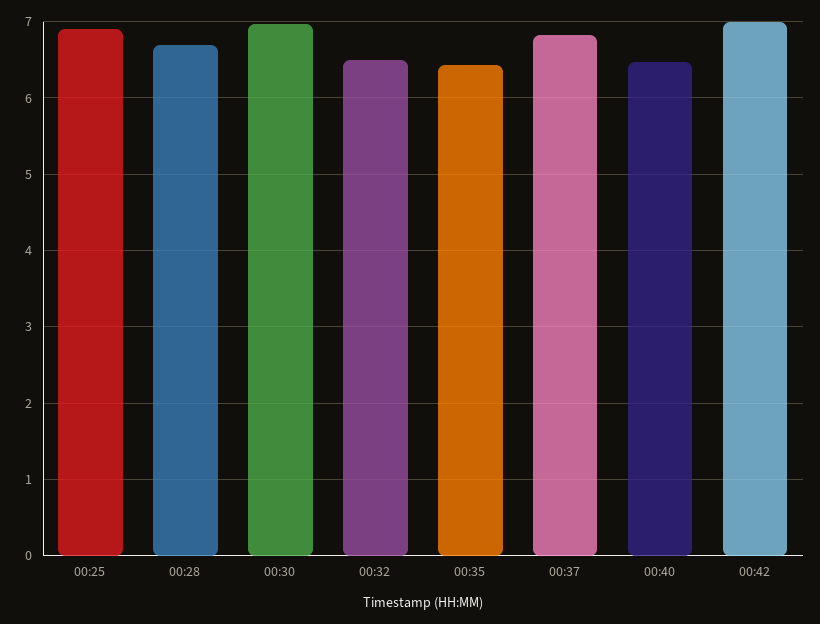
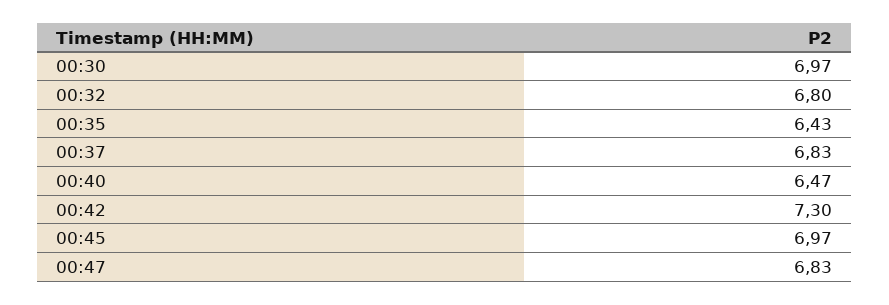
00:25: 6.9 -> none
00:28: 6.7 -> none
00:32: 6.5 -> 6.8
00:42: 7 -> 7.3
00:45: none -> 6.97
00:47: none -> 6.83

